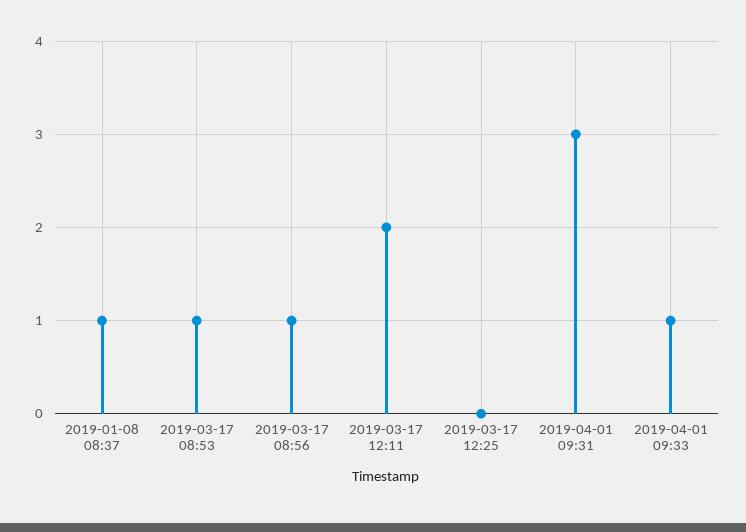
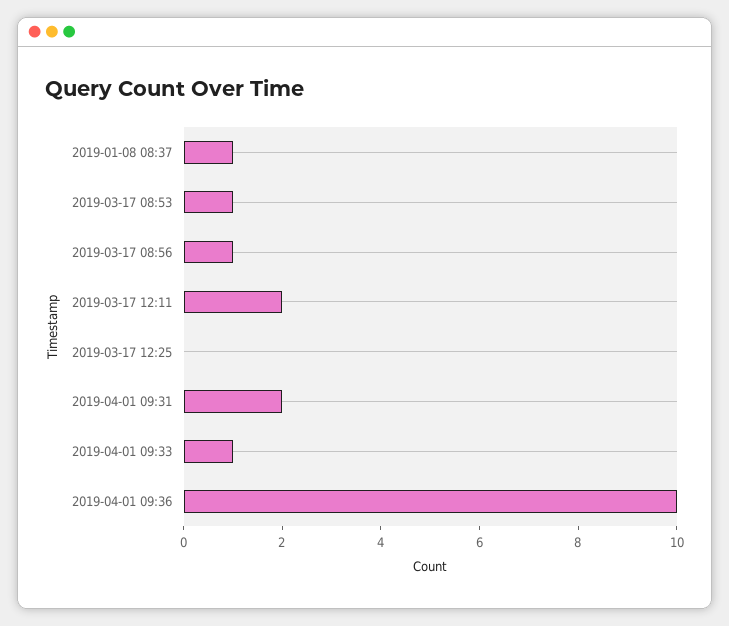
2019-04-01 09:31: 3 -> 2
2019-04-01 09:36: none -> 10

